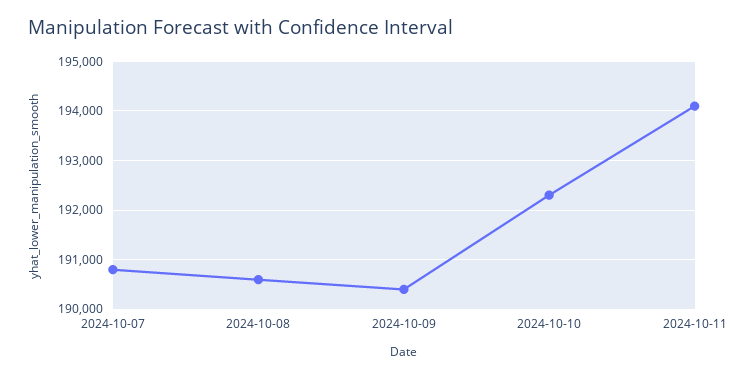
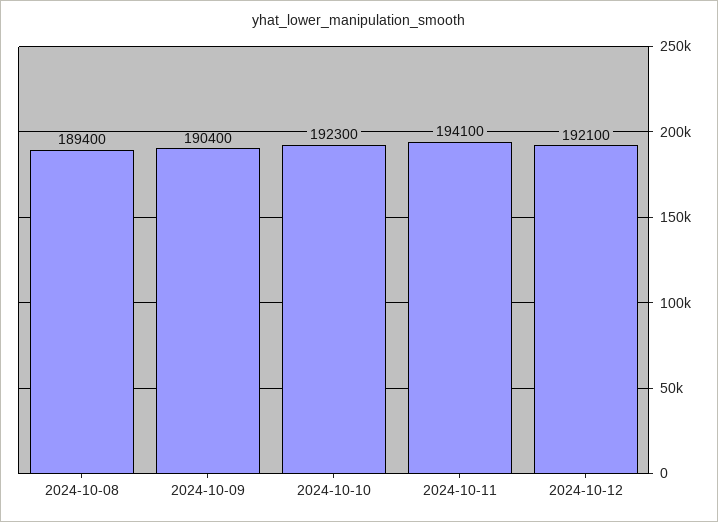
2024-10-07: 190800 -> none
2024-10-08: 190600 -> 189400
2024-10-12: none -> 192100

